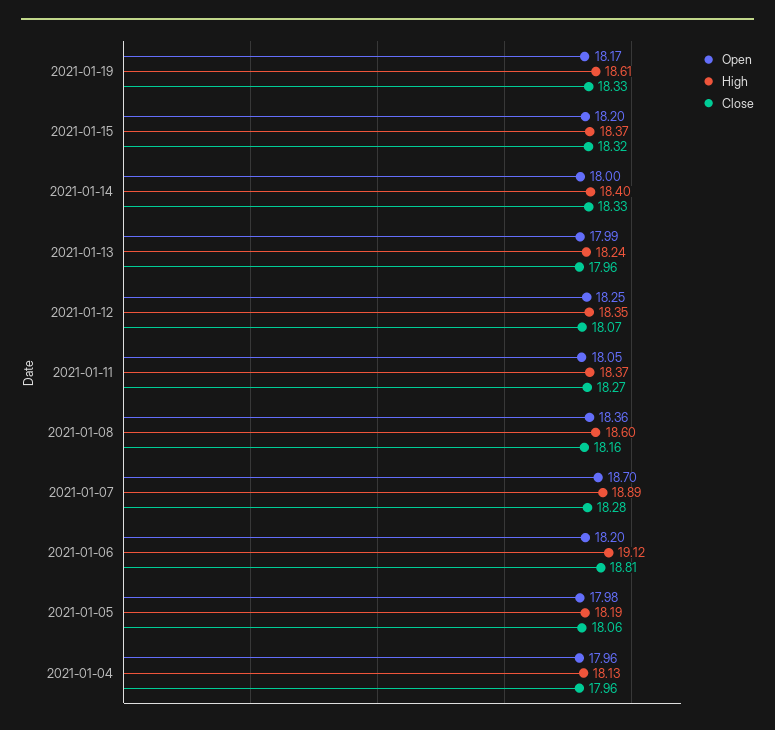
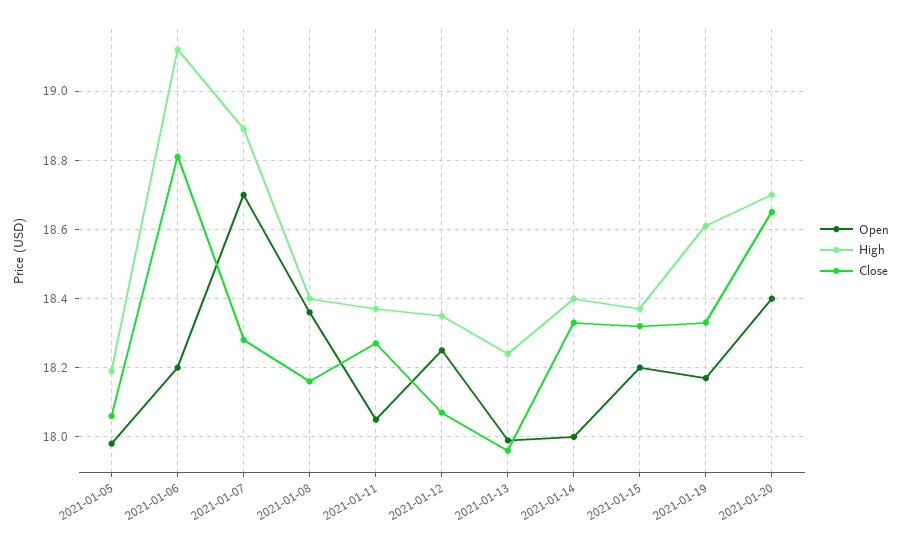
High, 2021-01-08: 18.6 -> 18.4
Open, 2021-01-04: 17.96 -> none
High, 2021-01-04: 18.13 -> none
Close, 2021-01-04: 17.96 -> none
Open, 2021-01-20: none -> 18.4
High, 2021-01-20: none -> 18.7
Close, 2021-01-20: none -> 18.65

